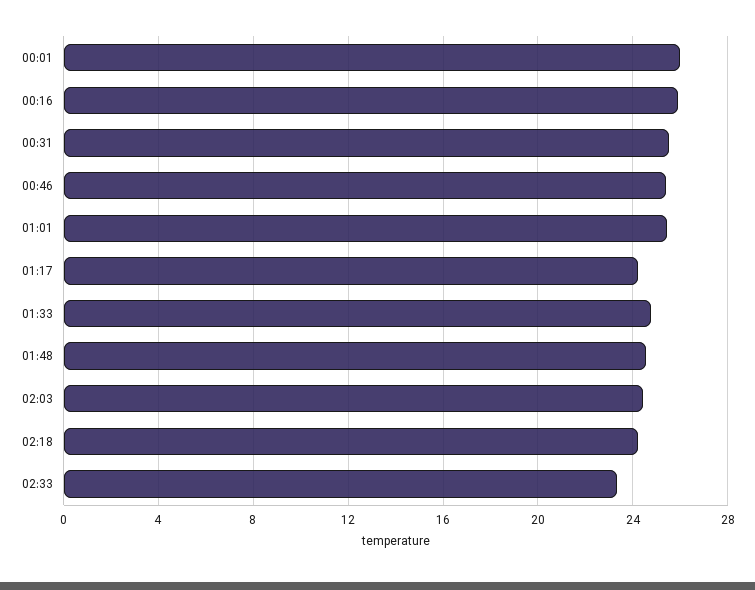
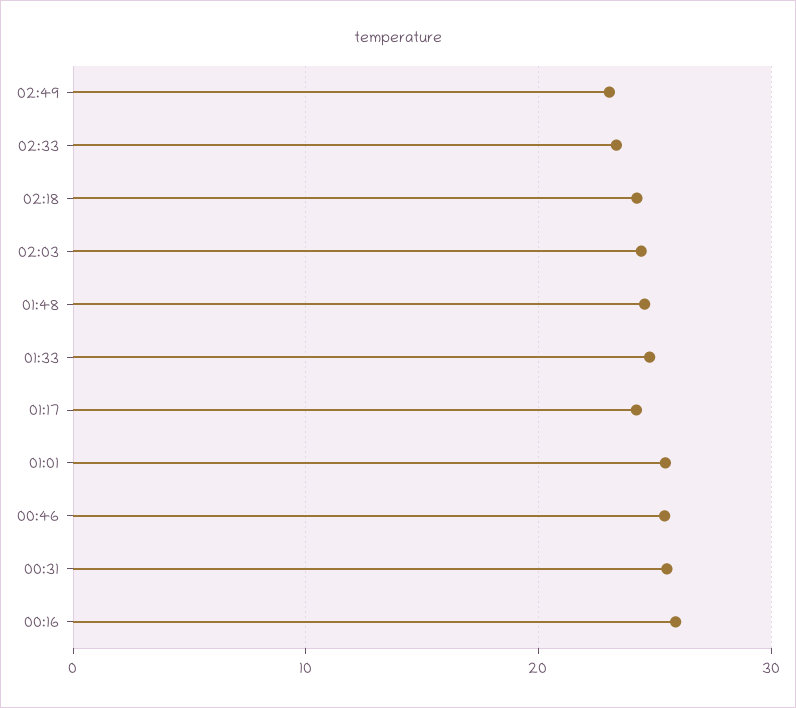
00:01: 26 -> none
02:49: none -> 23

